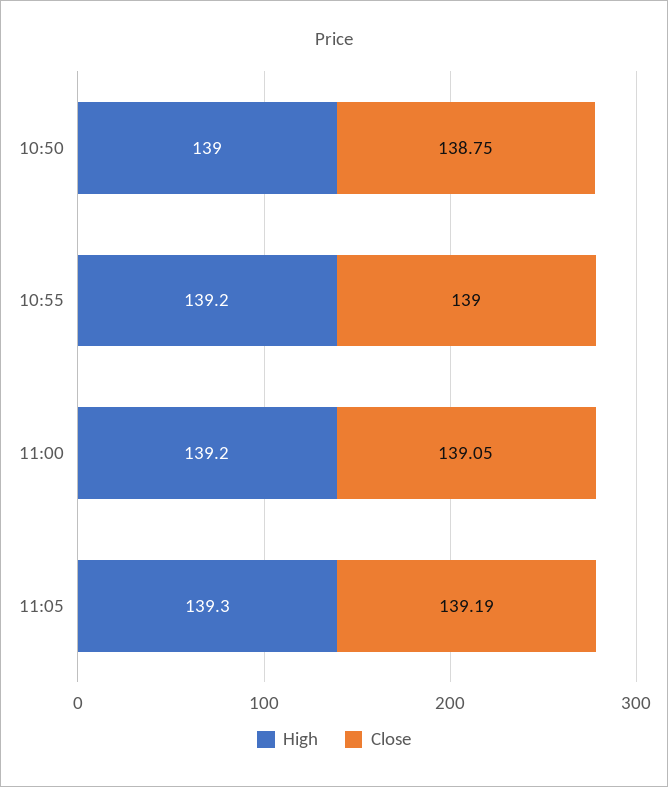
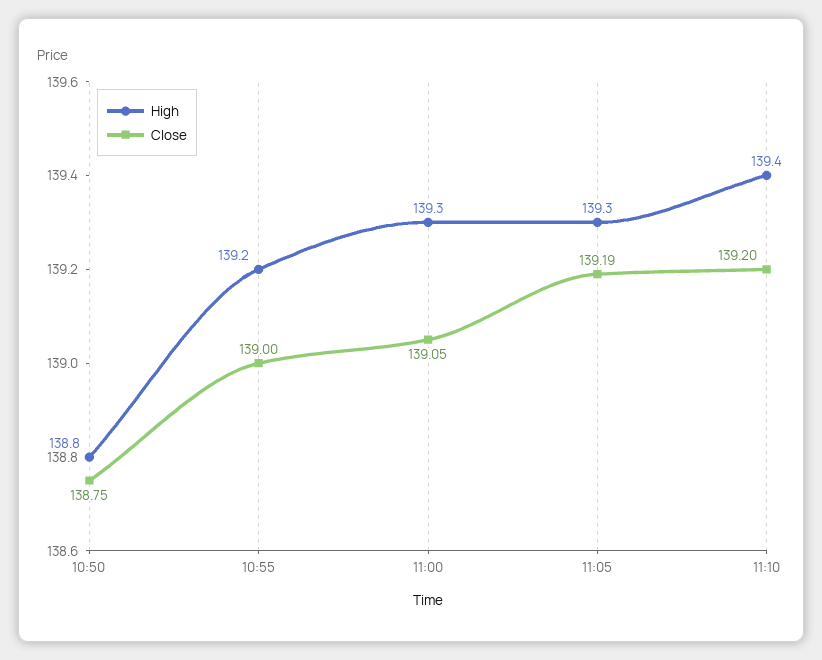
High, 10:50: 139 -> 138.8
High, 11:00: 139.2 -> 139.3
High, 11:10: none -> 139.4
Close, 11:10: none -> 139.2

